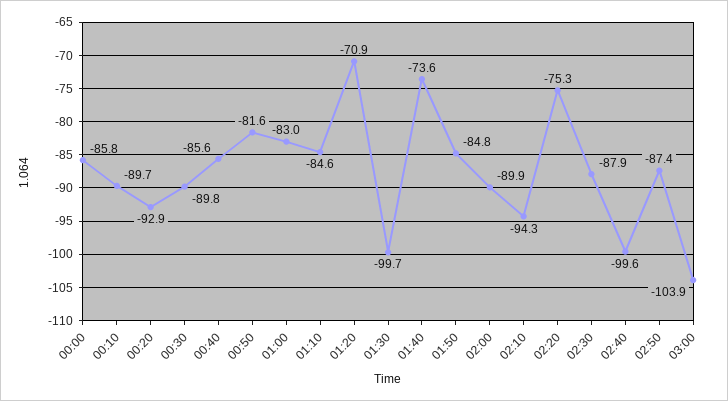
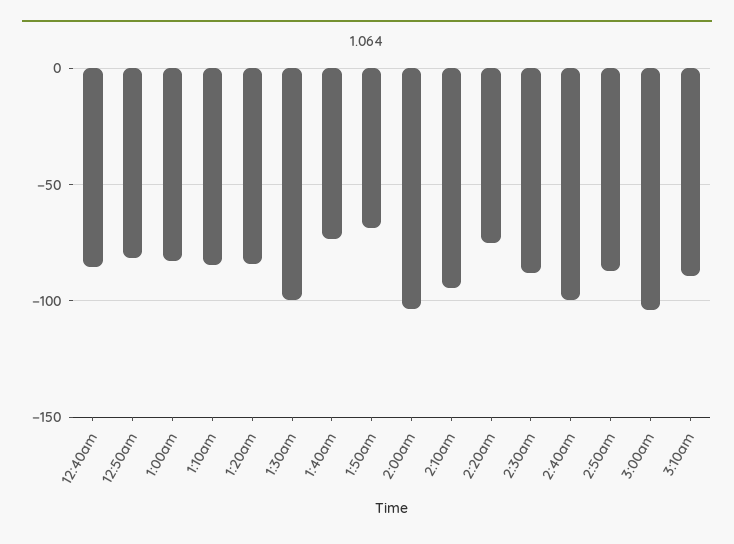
00:00: -85.8 -> none
00:10: -89.7 -> none
00:20: -92.9 -> none
00:30: -89.8 -> none
01:20: -70.9 -> -85
01:50: -84.8 -> -70
02:00: -89.9 -> -105
3:10am: none -> -90

